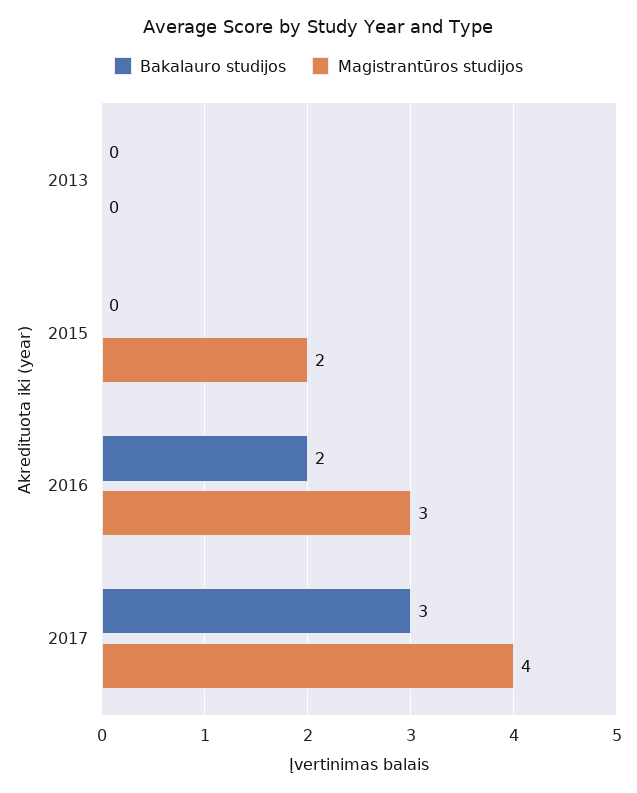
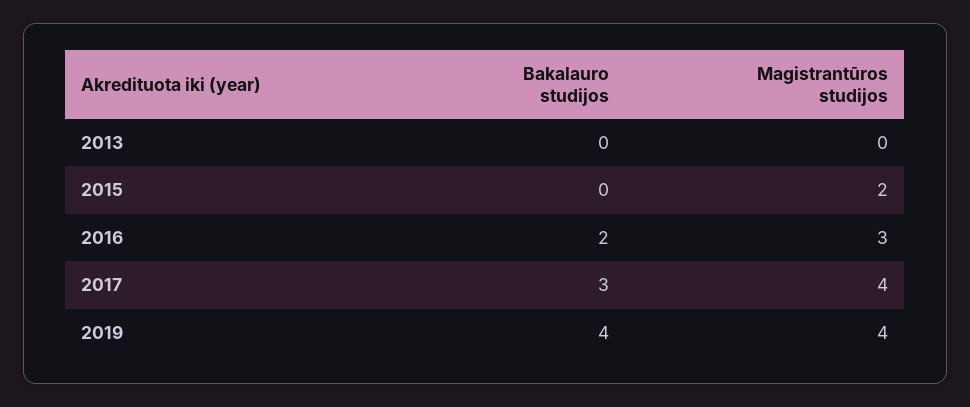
Bakalauro studijos, 2019: none -> 4
Magistrantūros studijos, 2019: none -> 4

